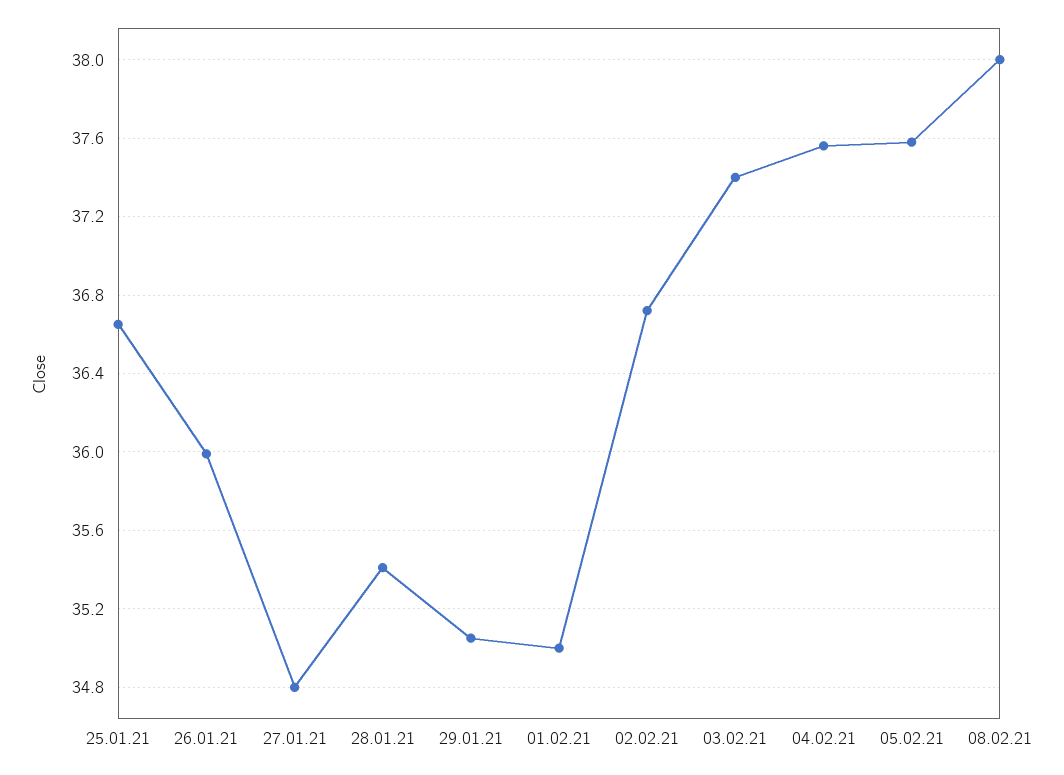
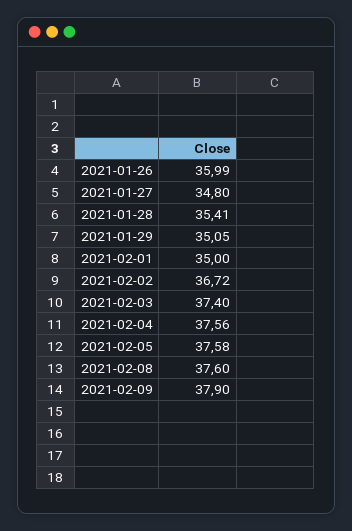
25.01.21: 36.65 -> none
08.02.21: 38 -> 37.6
2021-02-09: none -> 37.9

